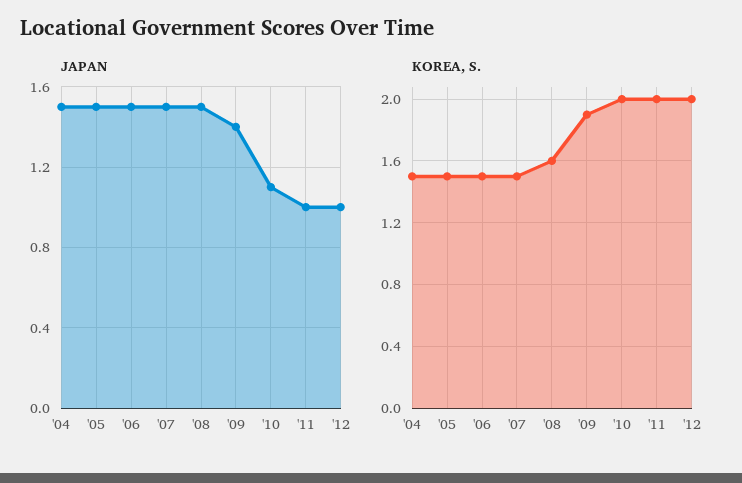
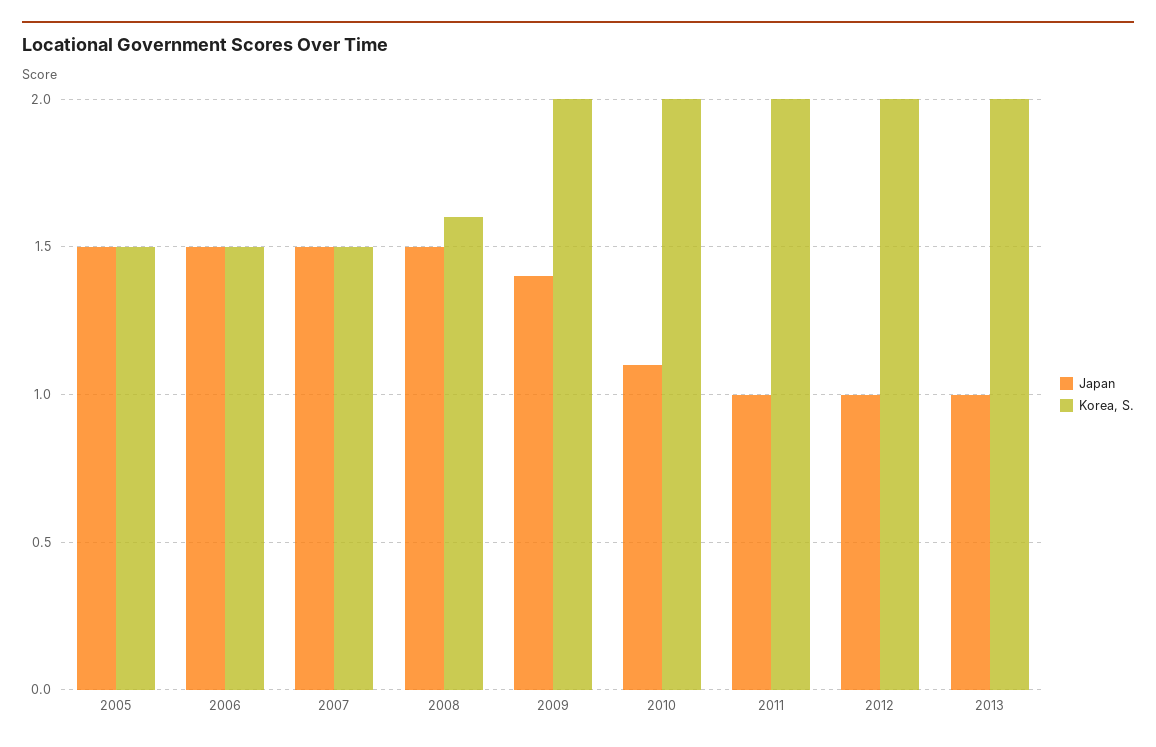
JAPAN, '04: 1.5 -> none
KOREA, S., '04: 1.5 -> none
KOREA, S., '09: 1.9 -> 2
JAPAN, 2013: none -> 1
KOREA, S., 2013: none -> 2

